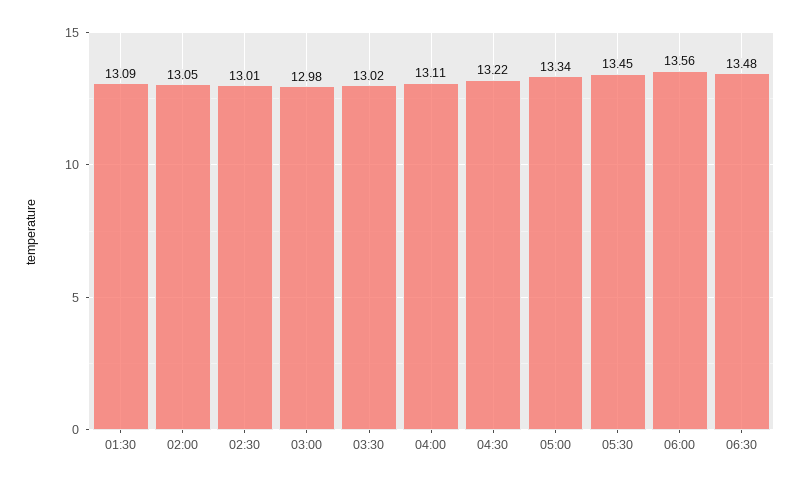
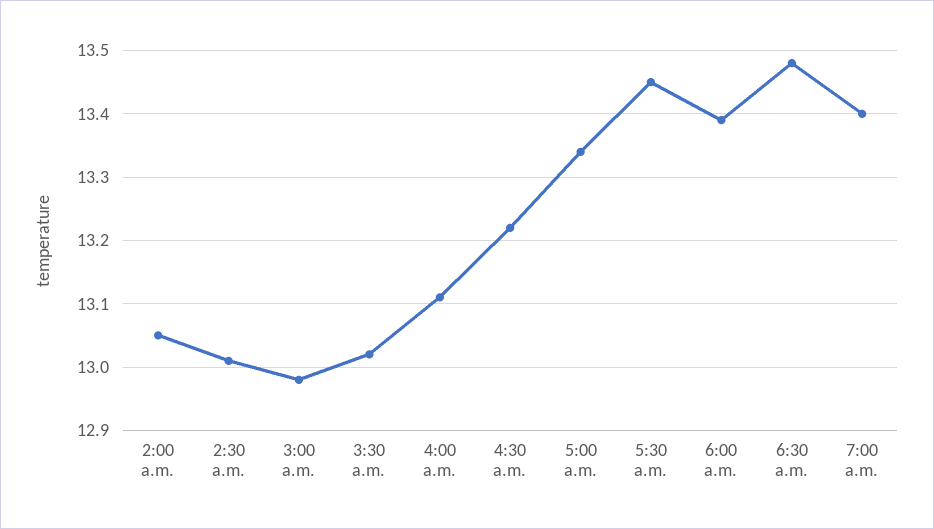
01:30: 13.09 -> none
06:00: 13.56 -> 13.39
7:00 a.m.: none -> 13.4

